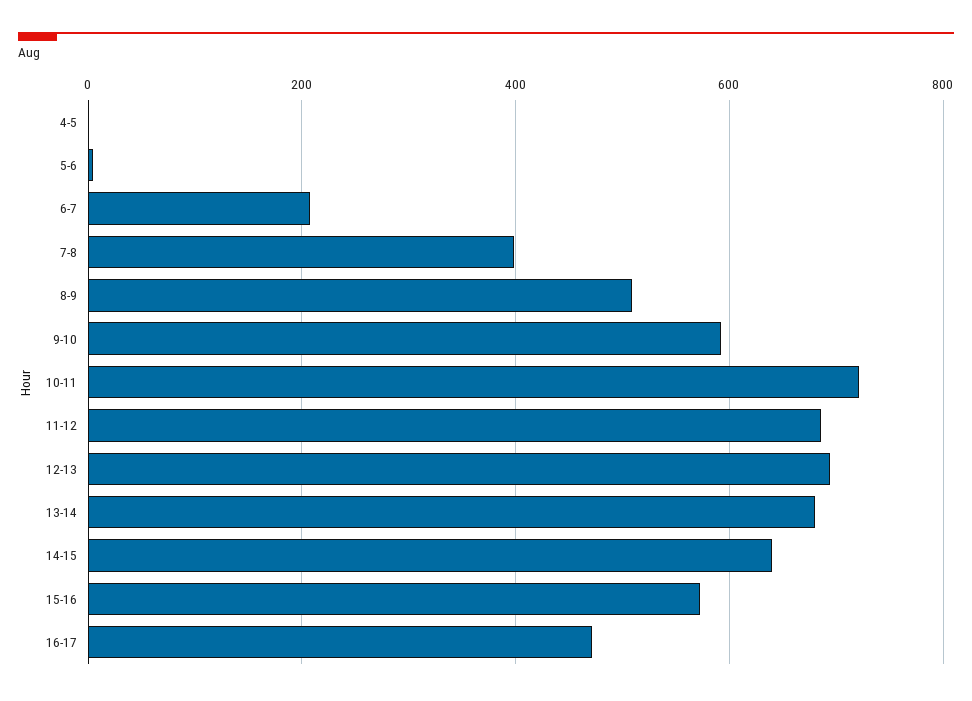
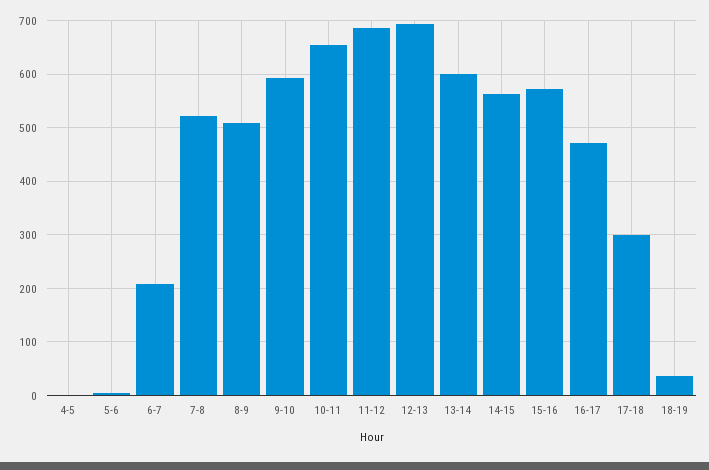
7-8: 400 -> 520
10-11: 720 -> 660
13-14: 680 -> 600
14-15: 640 -> 560
17-18: none -> 300
18-19: none -> 40

